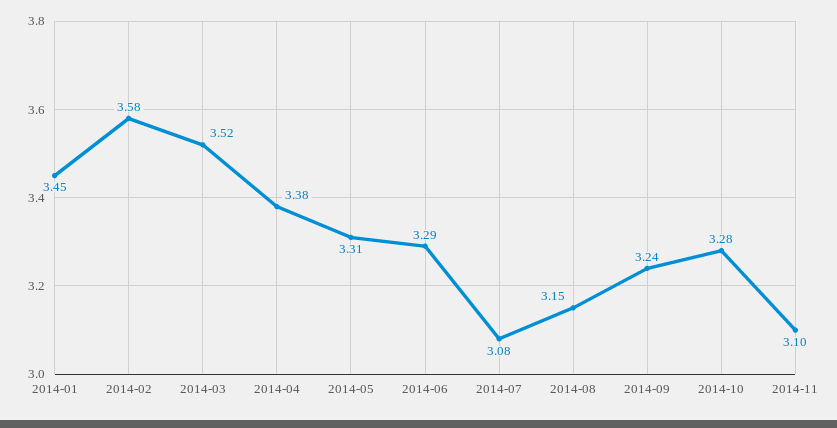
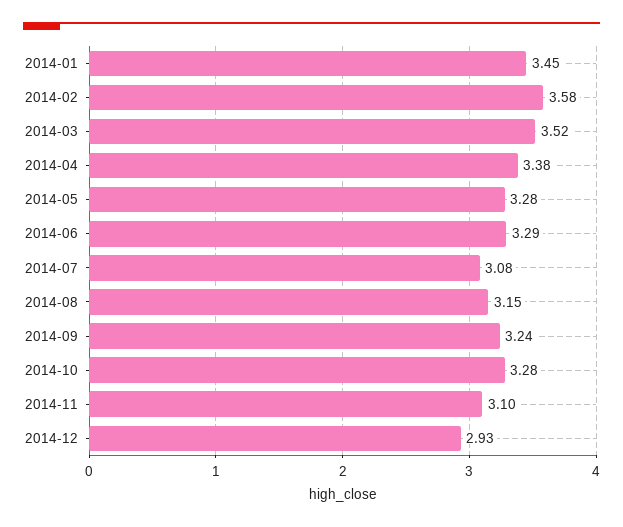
2014-05: 3.31 -> 3.28
2014-12: none -> 2.93

